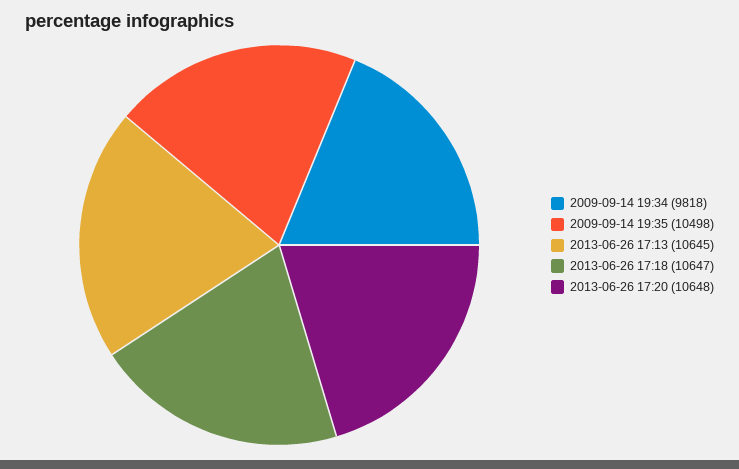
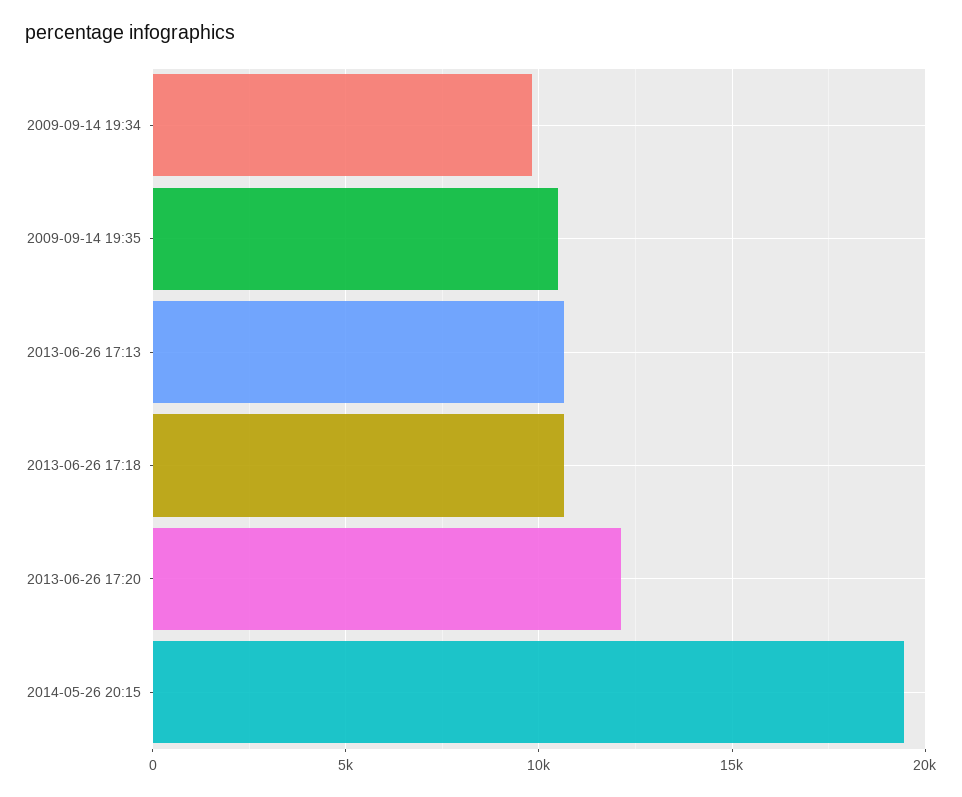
2013-06-26 17:20: 10648 -> 12000
2014-05-26 20:15: none -> 19500

